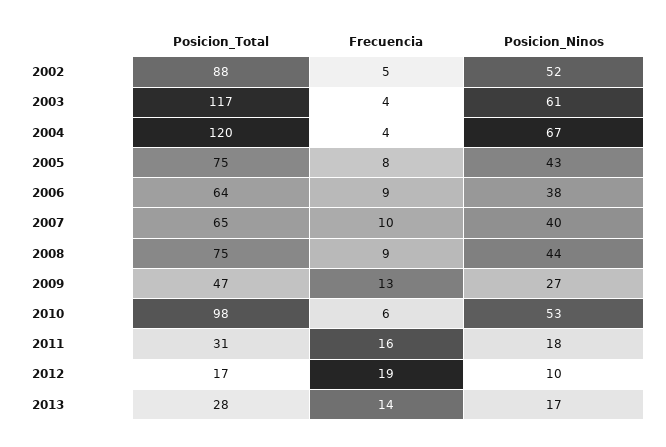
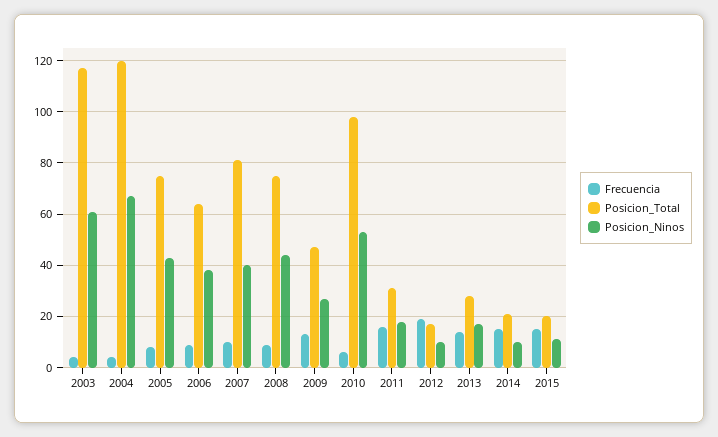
Posicion_Total, 2002: 88 -> none
Frecuencia, 2002: 5 -> none
Posicion_Ninos, 2002: 52 -> none
Posicion_Total, 2007: 65 -> 80
Frecuencia, 2014: none -> 15
Posicion_Total, 2014: none -> 20
Posicion_Ninos, 2014: none -> 10
Frecuencia, 2015: none -> 15
Posicion_Total, 2015: none -> 20
Posicion_Ninos, 2015: none -> 10

